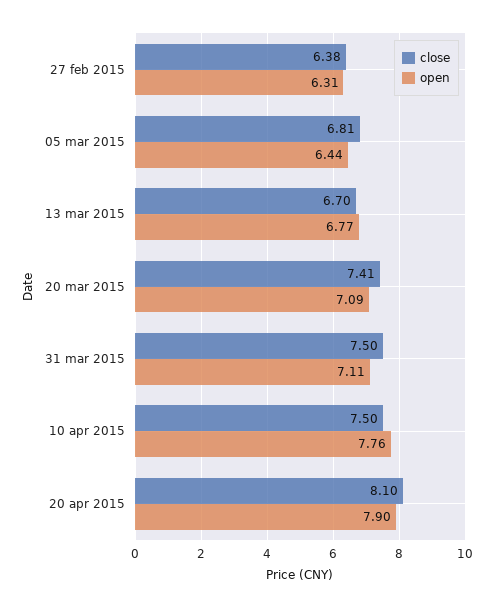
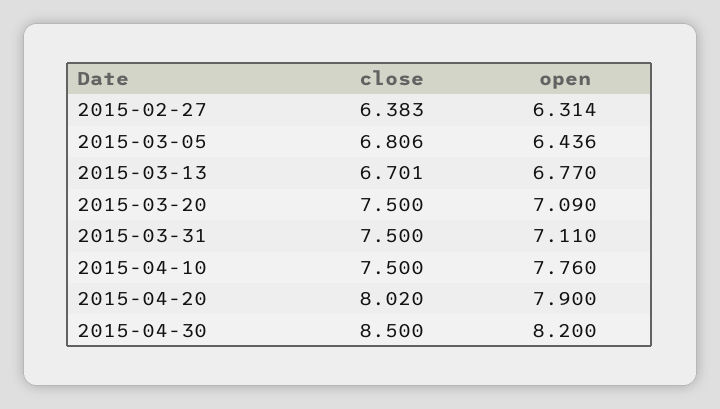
close, 20 mar 2015: 7.41 -> 7.5
close, 20 apr 2015: 8.1 -> 8.02
close, 2015-04-30: none -> 8.5
open, 2015-04-30: none -> 8.2

